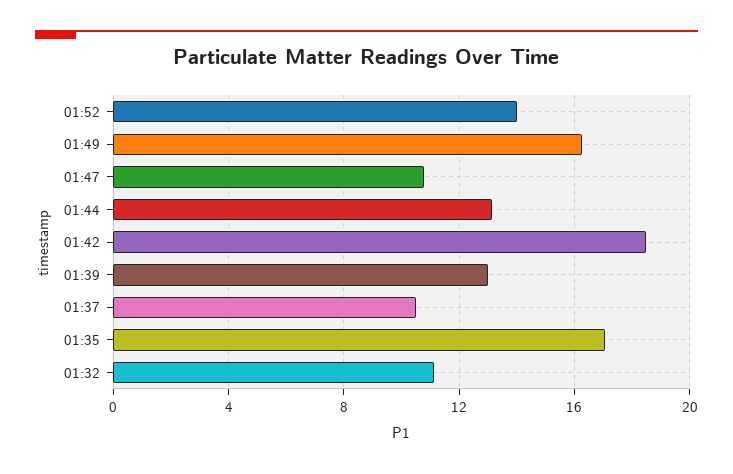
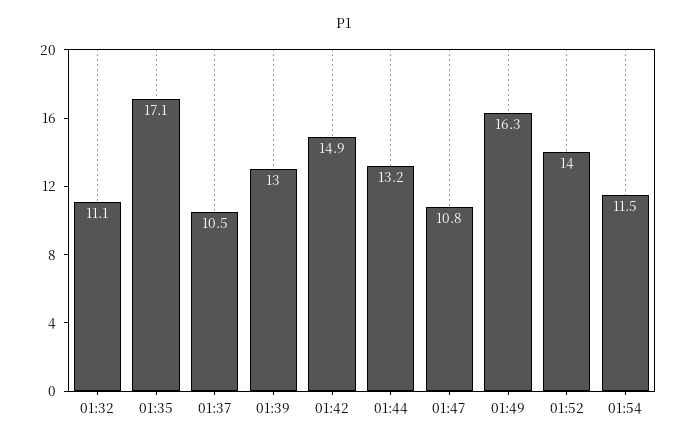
01:42: 18.5 -> 14.9
01:54: none -> 11.5

